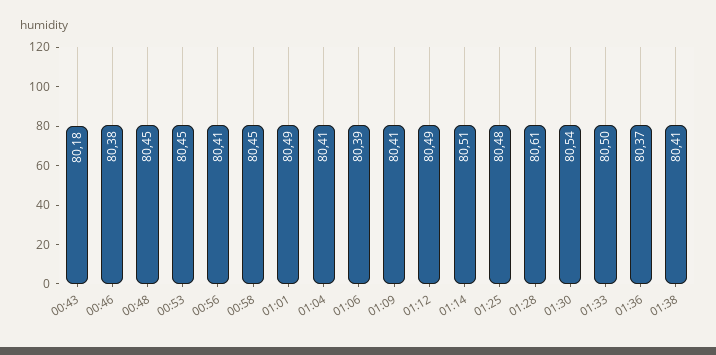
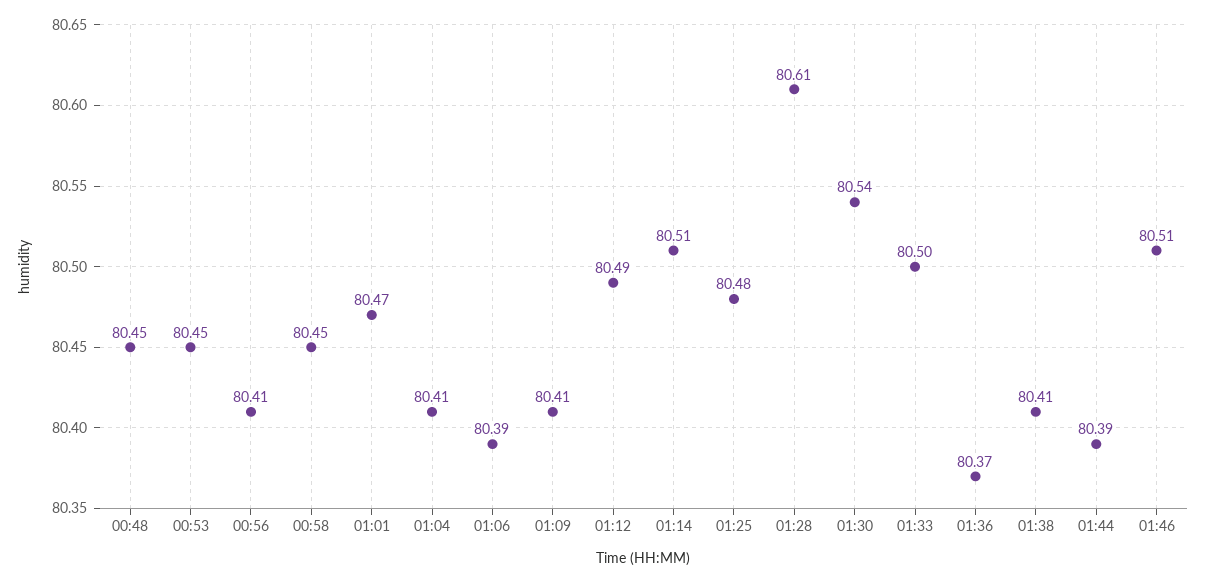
00:43: 80.18 -> none
00:46: 80.38 -> none
01:01: 80.49 -> 80.47
01:44: none -> 80.39
01:46: none -> 80.51

